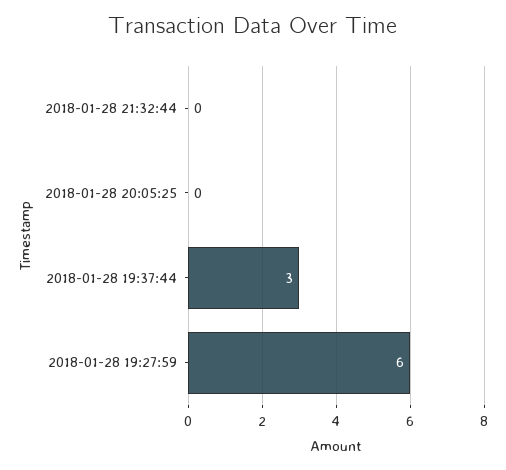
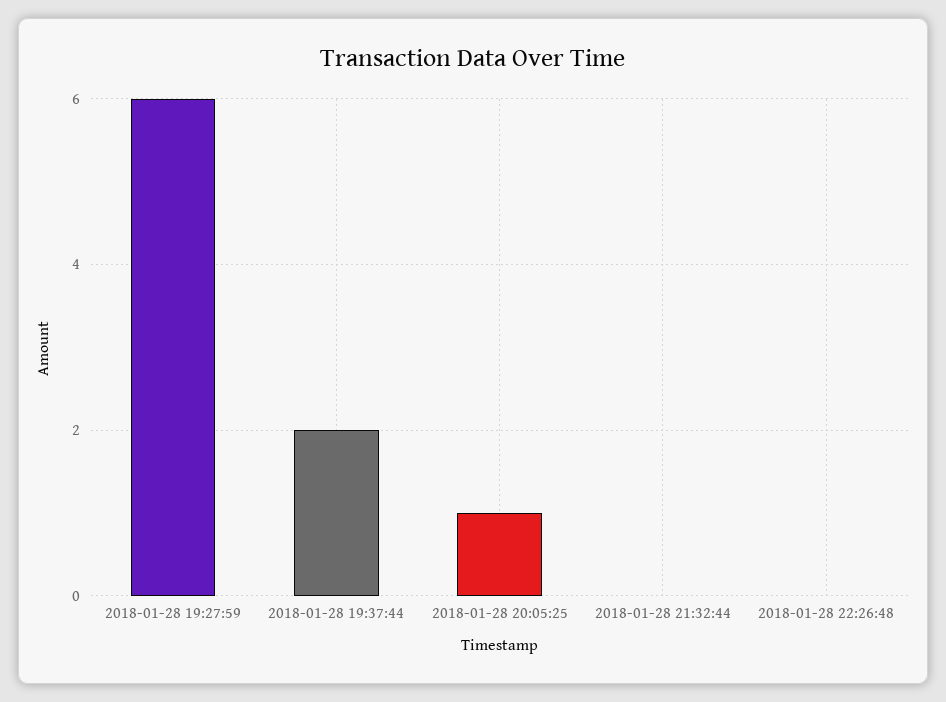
2018-01-28 20:05:25: 0 -> 1
2018-01-28 19:37:44: 3 -> 2
2018-01-28 22:26:48: none -> 0

